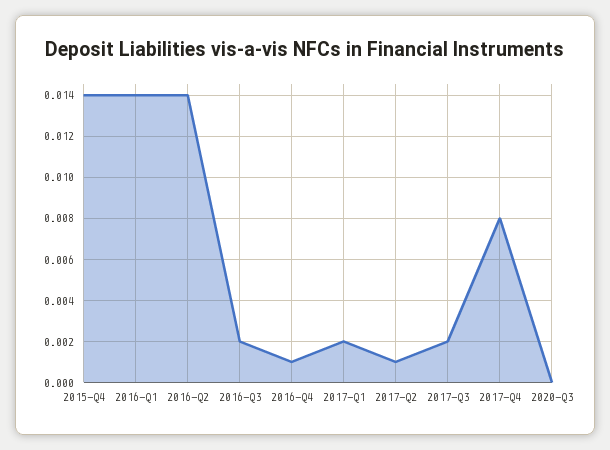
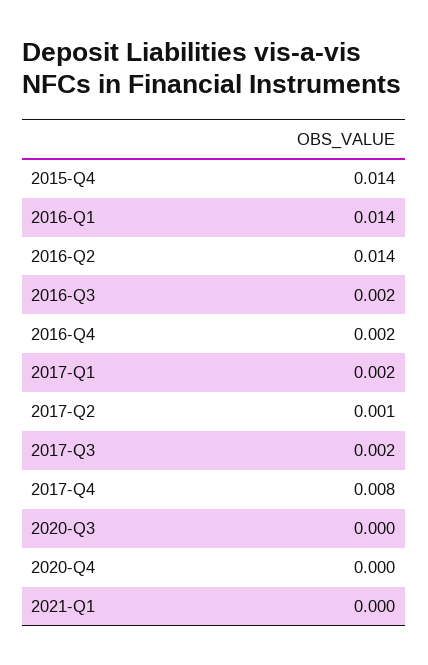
2016-Q4: 0.001 -> 0.002
2020-Q4: none -> 0
2021-Q1: none -> 0

